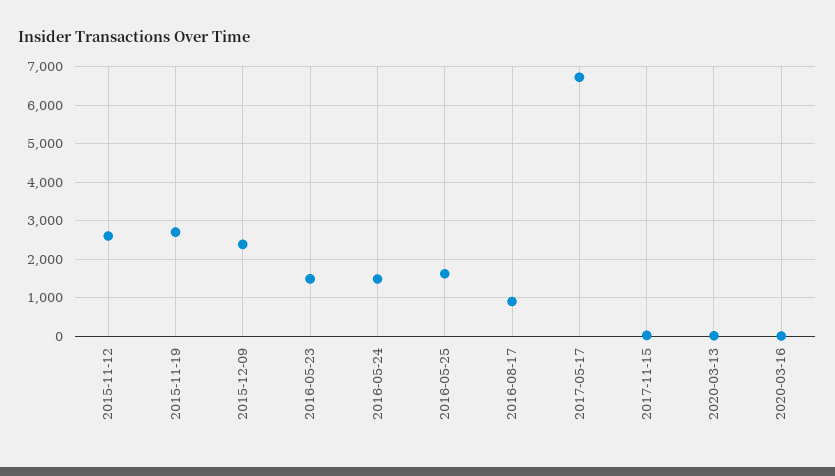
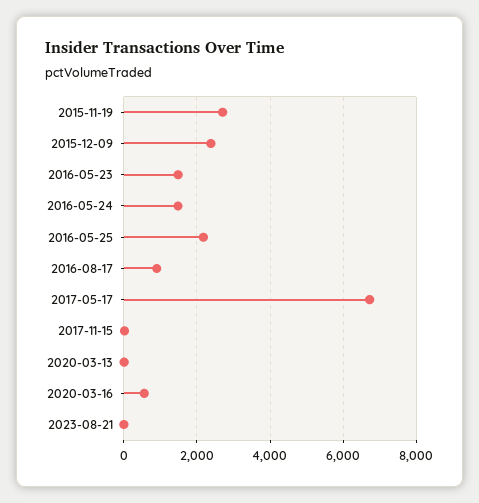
2015-11-12: 2600 -> none
2016-05-25: 1600 -> 2200
2020-03-16: 0 -> 600
2023-08-21: none -> 0

